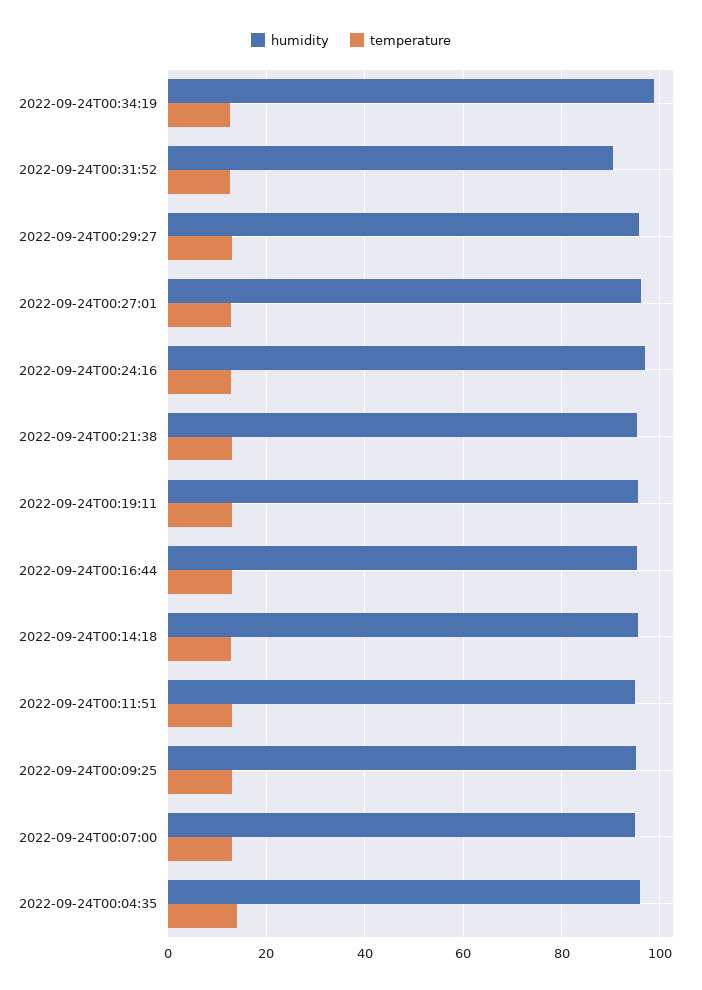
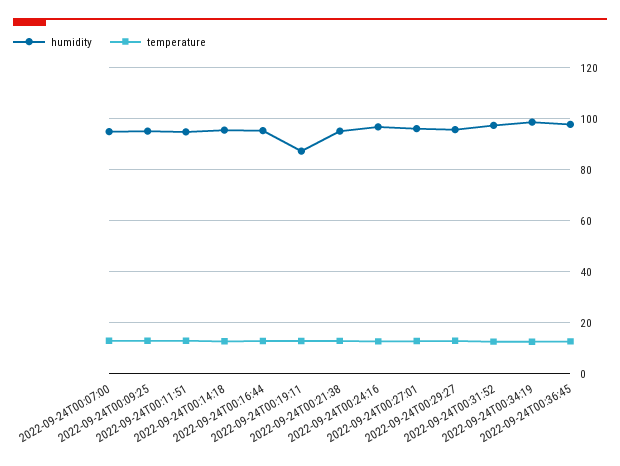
humidity, 2022-09-24T00:31:52: 90 -> 97.5
humidity, 2022-09-24T00:19:11: 96 -> 87.5
humidity, 2022-09-24T00:04:35: 96 -> none
temperature, 2022-09-24T00:04:35: 14 -> none
humidity, 2022-09-24T00:36:45: none -> 97.5
temperature, 2022-09-24T00:36:45: none -> 12.5

